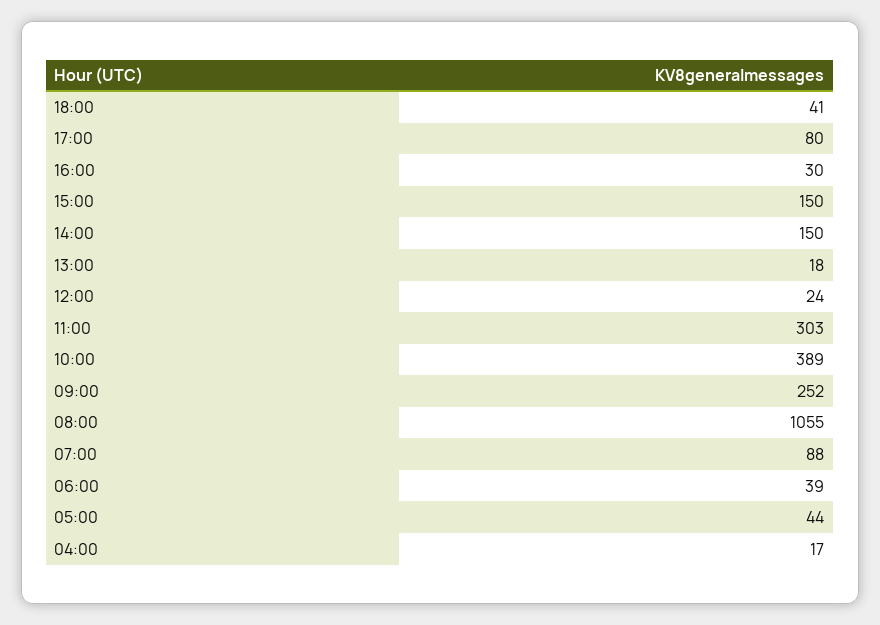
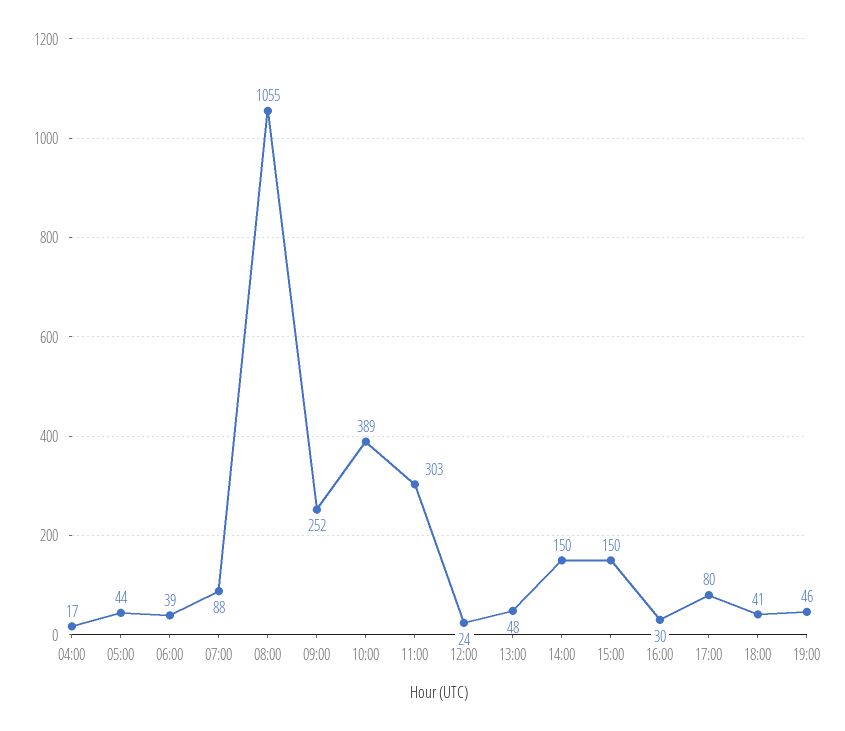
13:00: 18 -> 48
19:00: none -> 46

